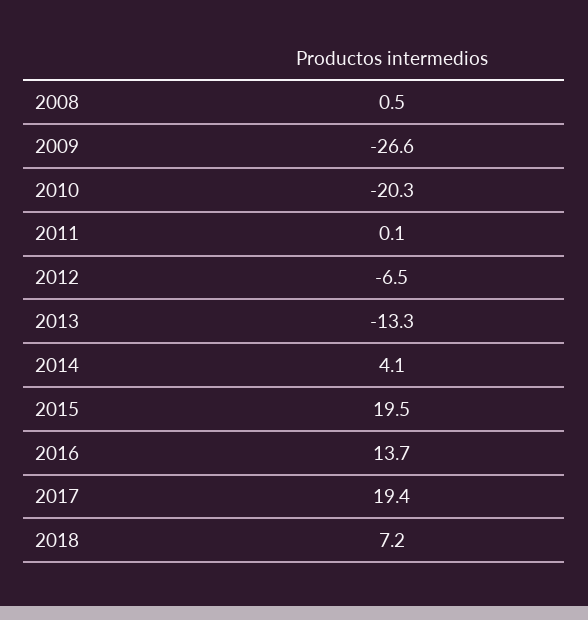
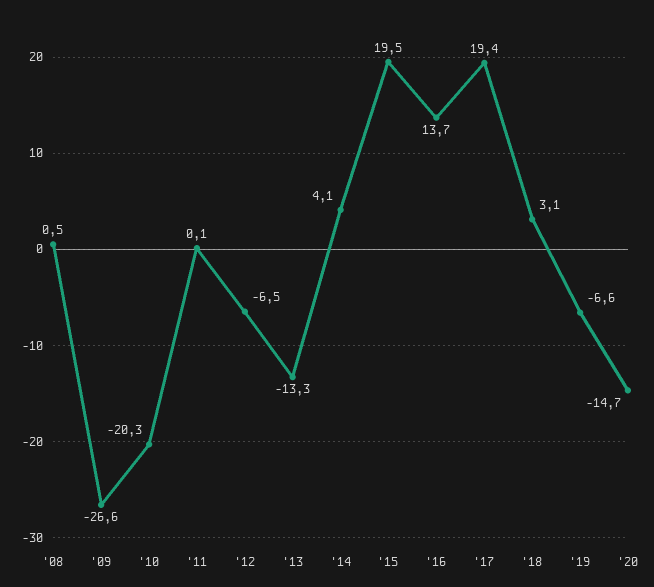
2018: 7.2 -> 3.1
'19: none -> -6.6
'20: none -> -14.7

